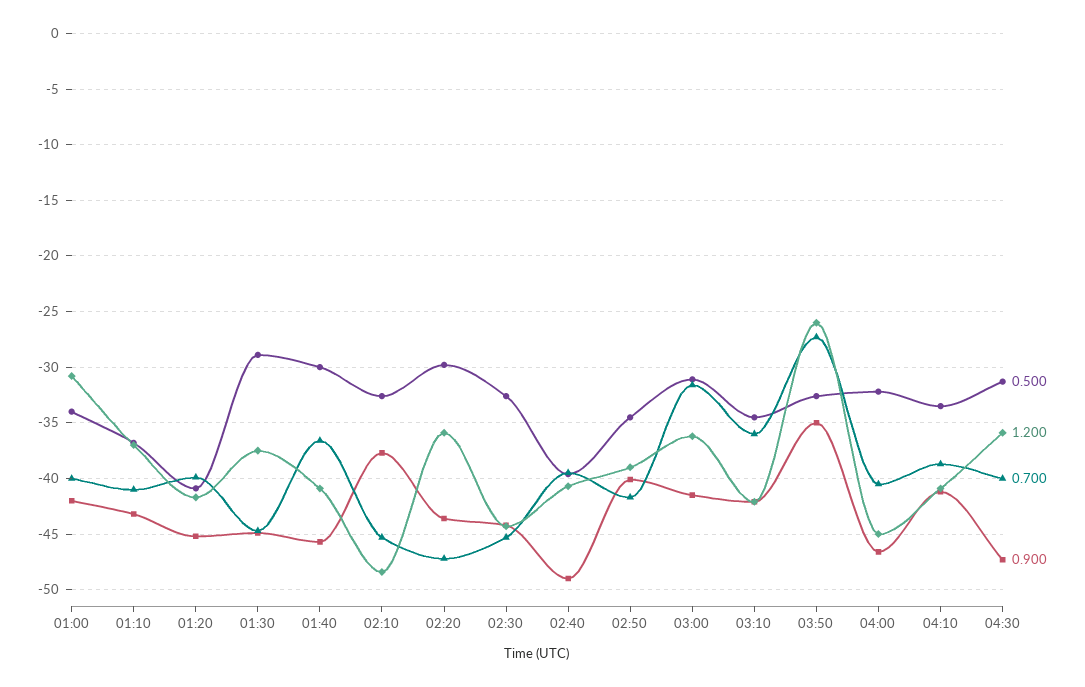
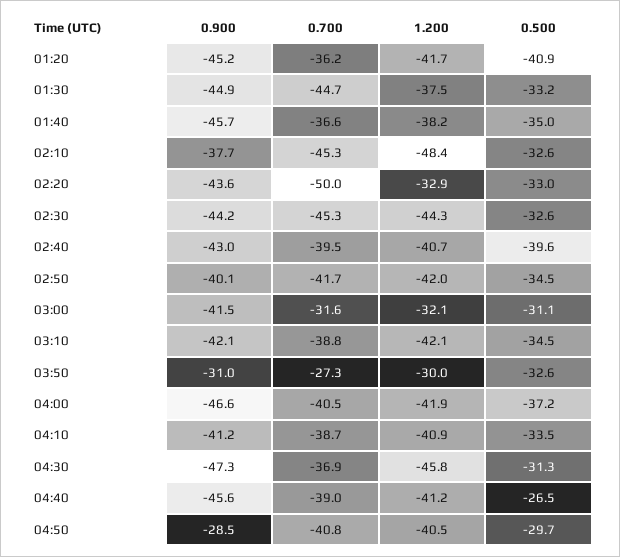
0.500, 01:00: -34 -> none
1.200, 01:00: -31 -> none
0.700, 01:00: -40 -> none
0.900, 01:00: -42 -> none
0.500, 01:10: -37 -> none
1.200, 01:10: -37 -> none
0.700, 01:10: -41 -> none
0.900, 01:10: -43 -> none
0.700, 01:20: -40 -> -36.2
0.500, 01:30: -29 -> -33.2
0.500, 01:40: -30 -> -35
1.200, 01:40: -41 -> -38.2
0.500, 02:20: -30 -> -33
1.200, 02:20: -36 -> -32.9
0.700, 02:20: -47 -> -50
0.900, 02:40: -49 -> -43
1.200, 02:50: -39 -> -42
1.200, 03:00: -36 -> -32.1
0.700, 03:10: -36 -> -38.8
1.200, 03:50: -26 -> -30
0.900, 03:50: -35 -> -31
0.500, 04:00: -32 -> -37.2
1.200, 04:00: -45 -> -41.9
1.200, 04:30: -36 -> -45.8
0.700, 04:30: -40 -> -36.9
0.900, 04:40: none -> -45.6
0.700, 04:40: none -> -39
1.200, 04:40: none -> -41.2
0.500, 04:40: none -> -26.5
0.900, 04:50: none -> -28.5
0.700, 04:50: none -> -40.8
1.200, 04:50: none -> -40.5
0.500, 04:50: none -> -29.7

